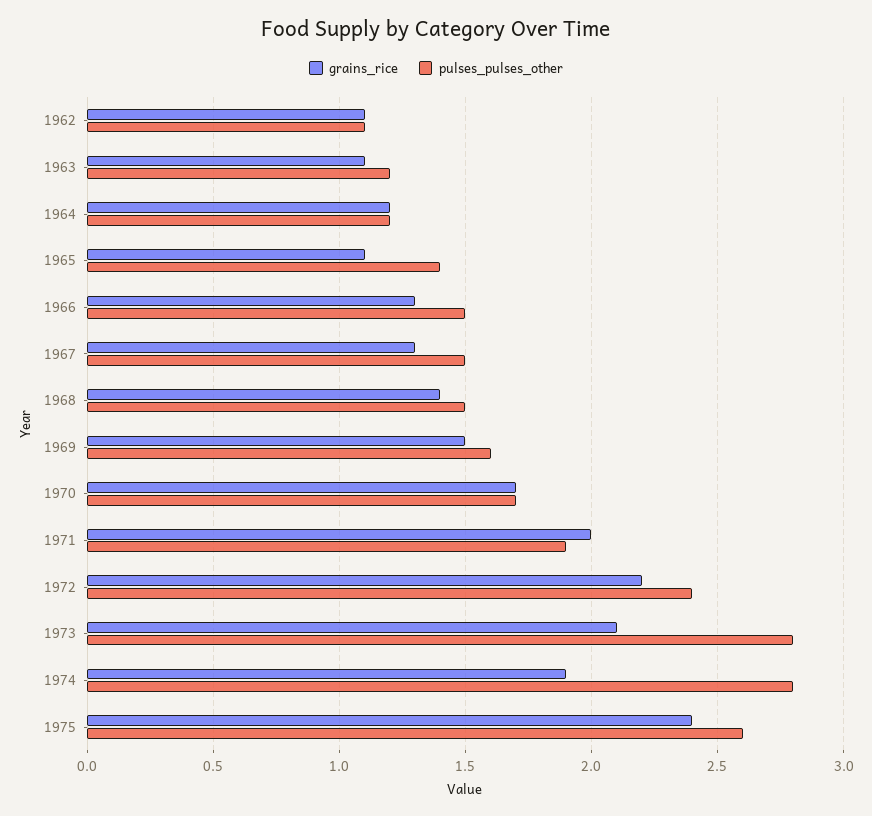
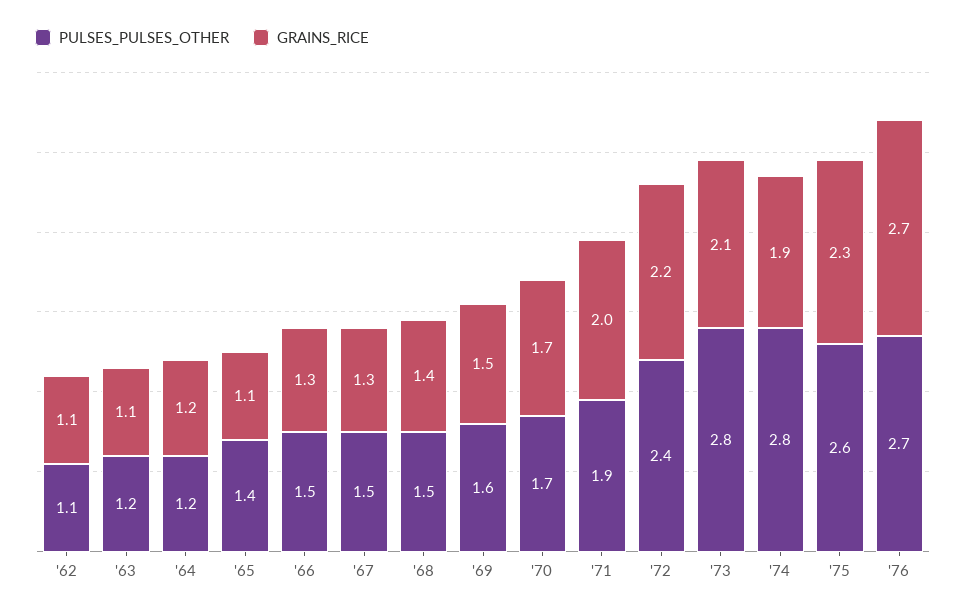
grains_rice, 1975: 2.4 -> 2.3
pulses_pulses_other, '76: none -> 2.7
grains_rice, '76: none -> 2.7

